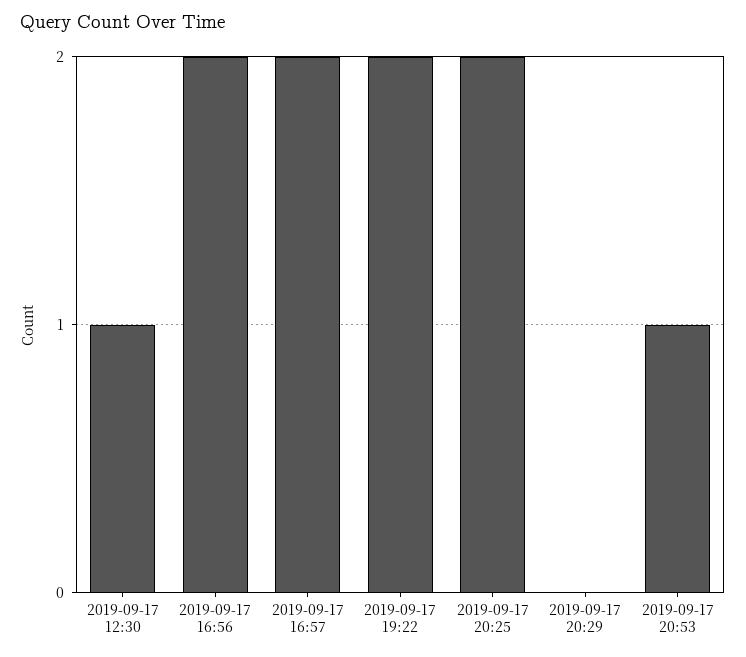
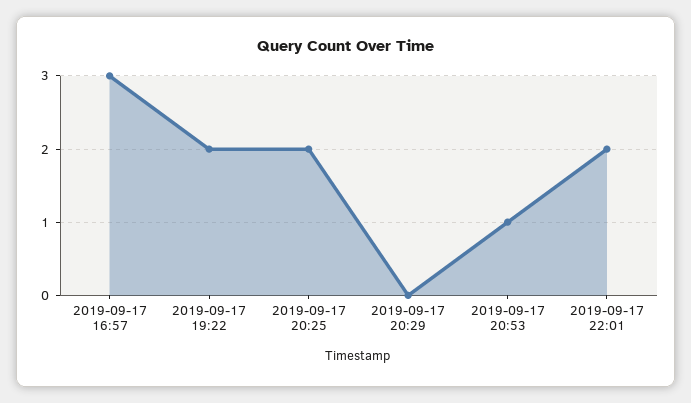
2019-09-17 12:30: 1 -> none
2019-09-17 16:56: 2 -> none
2019-09-17 16:57: 2 -> 3
2019-09-17 22:01: none -> 2

